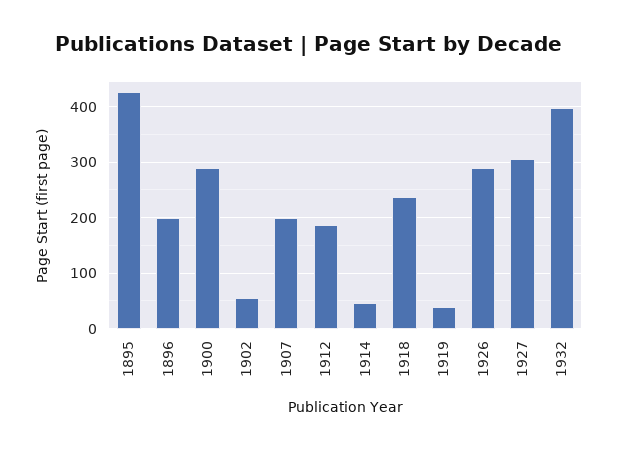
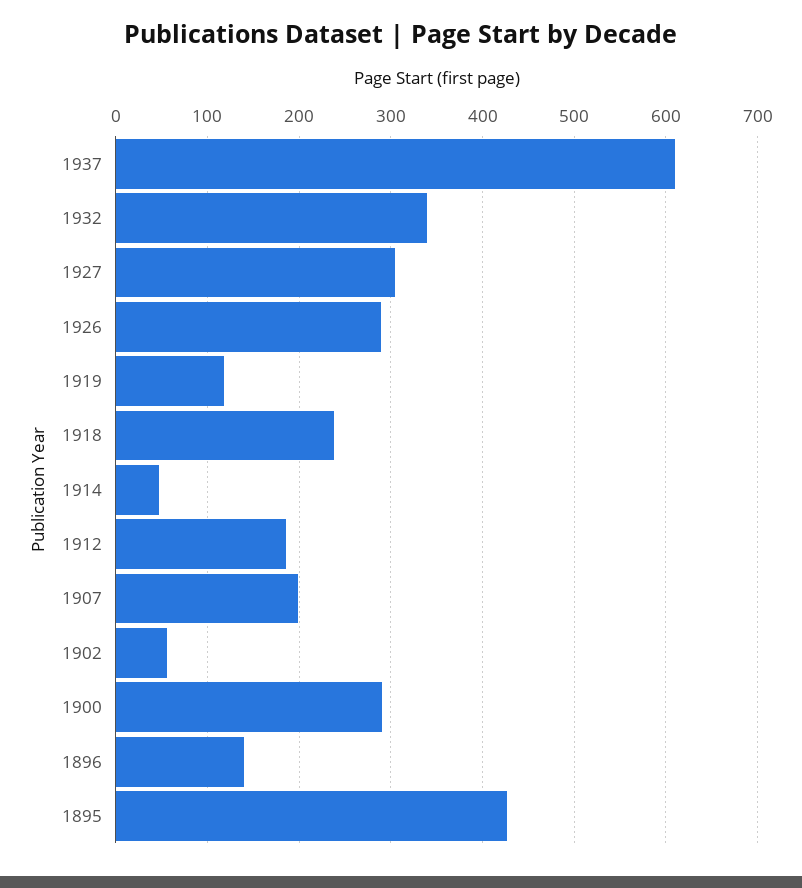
1896: 200 -> 140
1919: 40 -> 120
1932: 400 -> 340
1937: none -> 610

